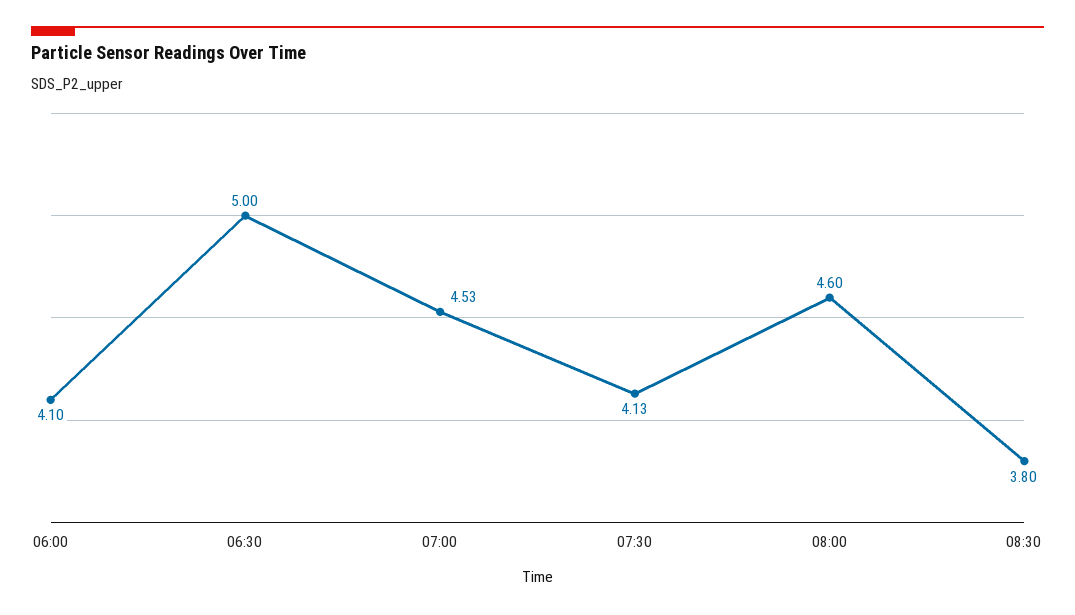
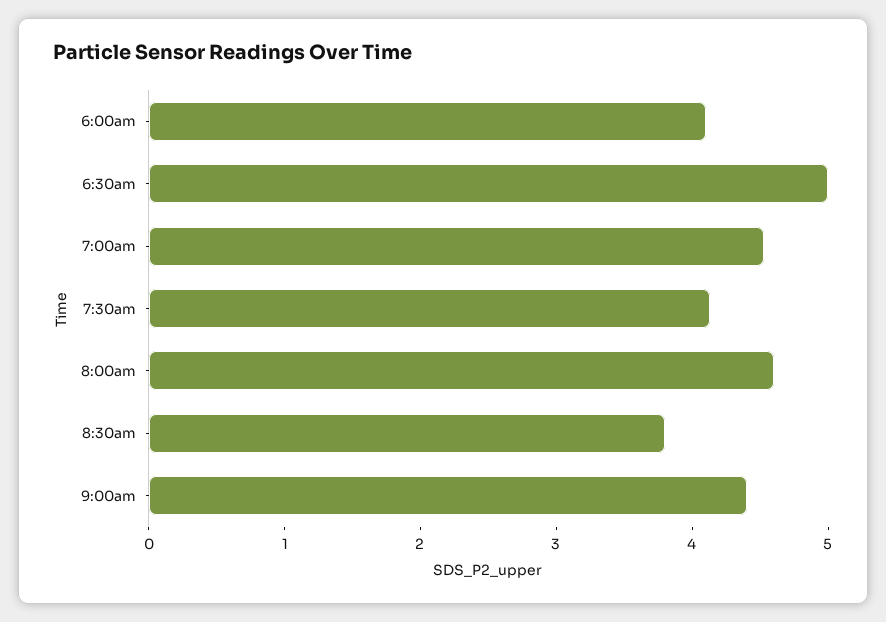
9:00am: none -> 4.4

